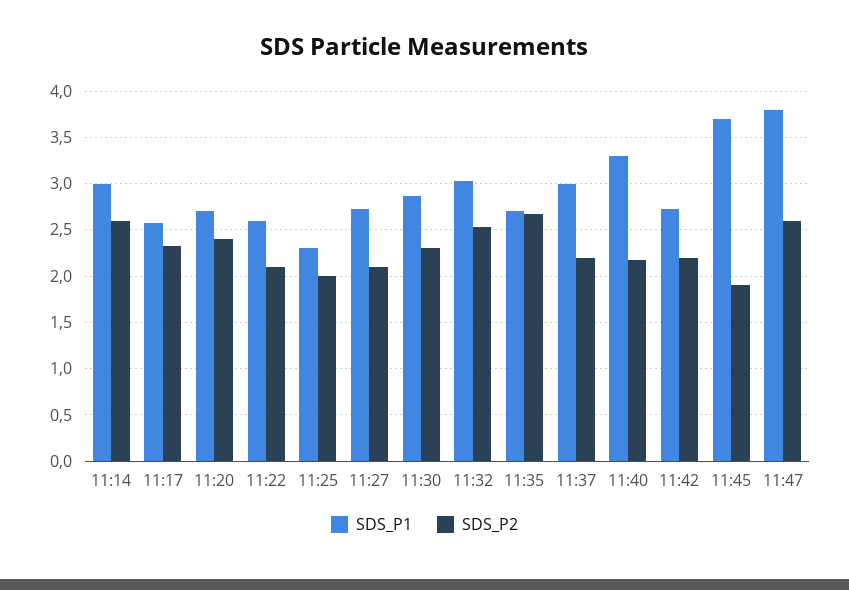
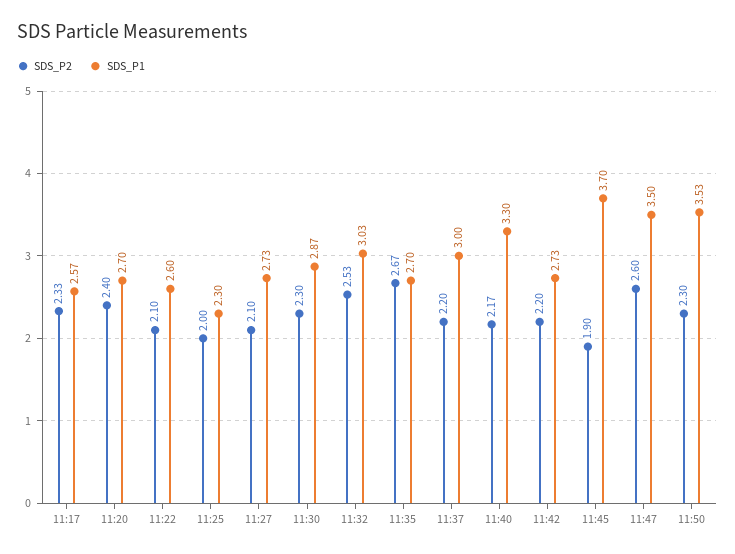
SDS_P1, 11:14: 3 -> none
SDS_P2, 11:14: 2.6 -> none
SDS_P1, 11:47: 3.8 -> 3.5
SDS_P2, 11:50: none -> 2.3
SDS_P1, 11:50: none -> 3.53

